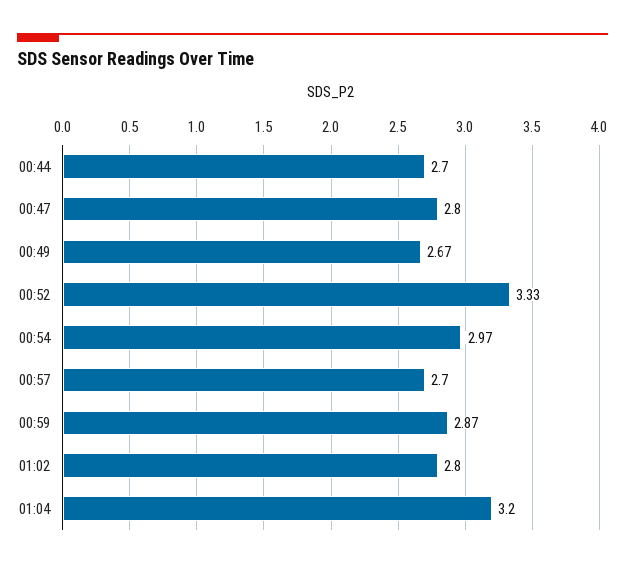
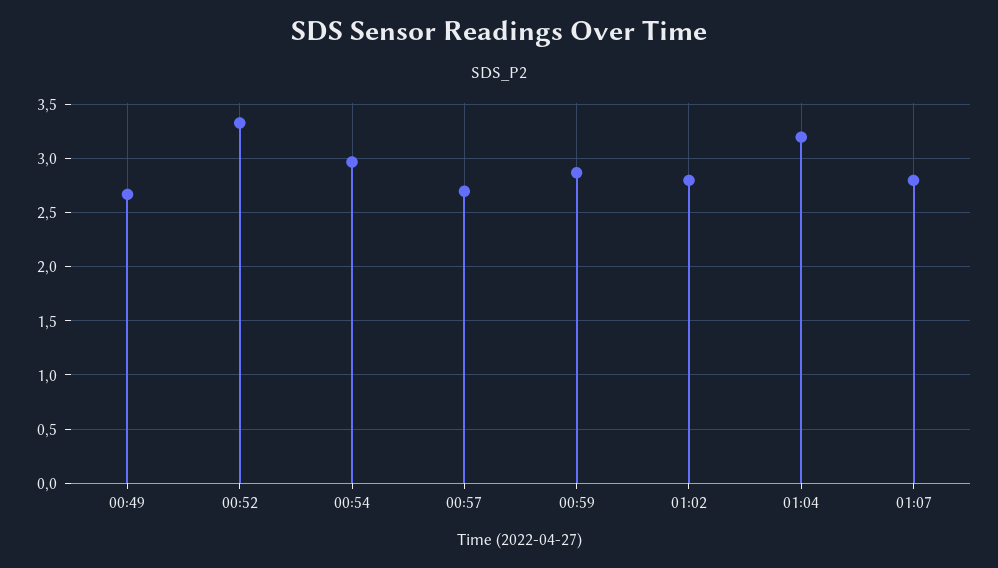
00:44: 2.7 -> none
00:47: 2.8 -> none
01:07: none -> 2.8

